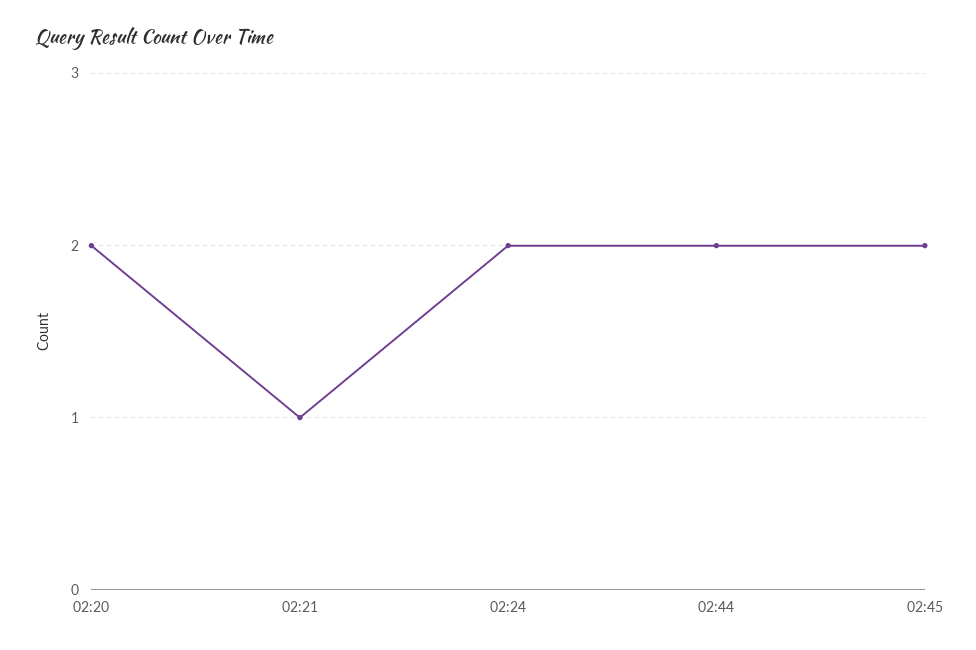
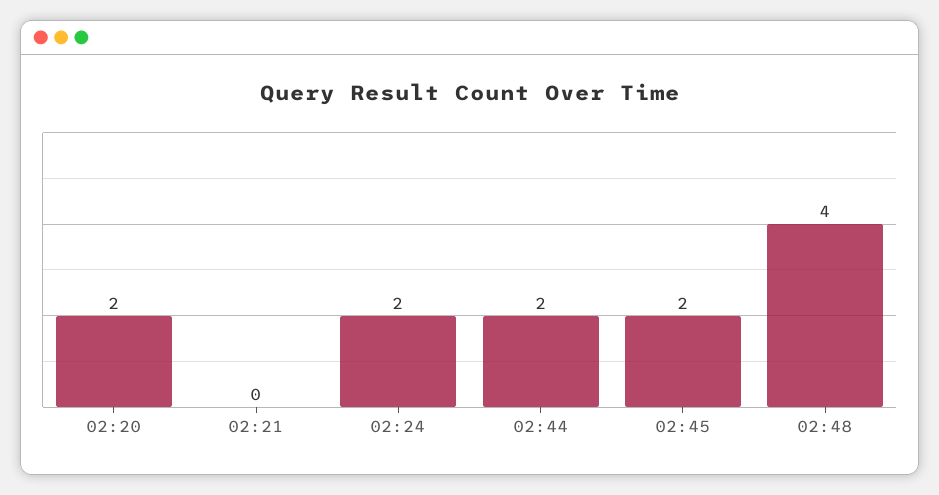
02:21: 1 -> 0
02:48: none -> 4

